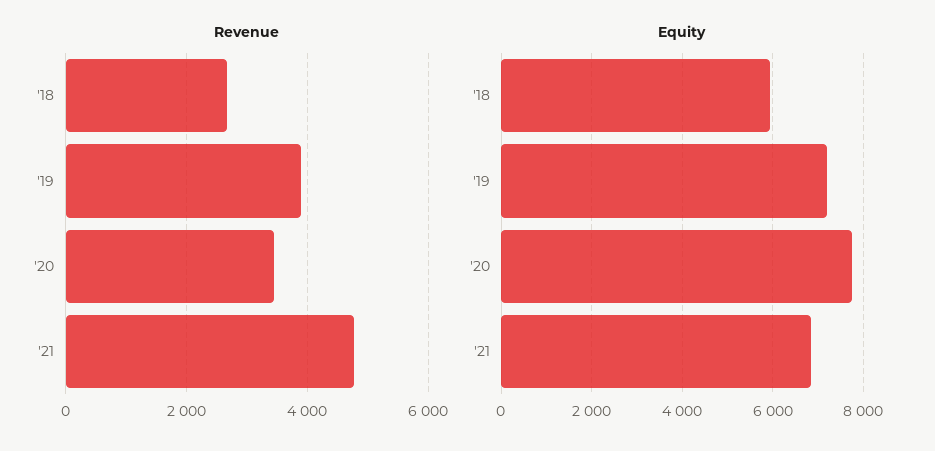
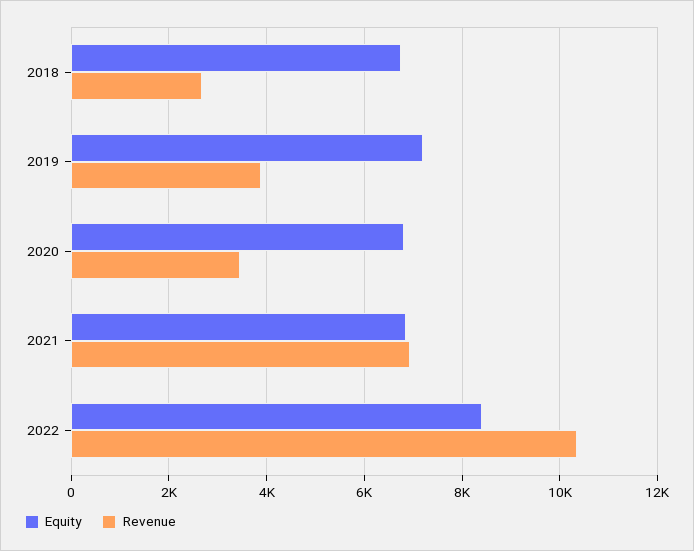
Revenue, '21: 4800 -> 7000
Equity, '18: 6000 -> 6800
Equity, '20: 7800 -> 6800
Equity, 2022: none -> 8400
Revenue, 2022: none -> 10400

